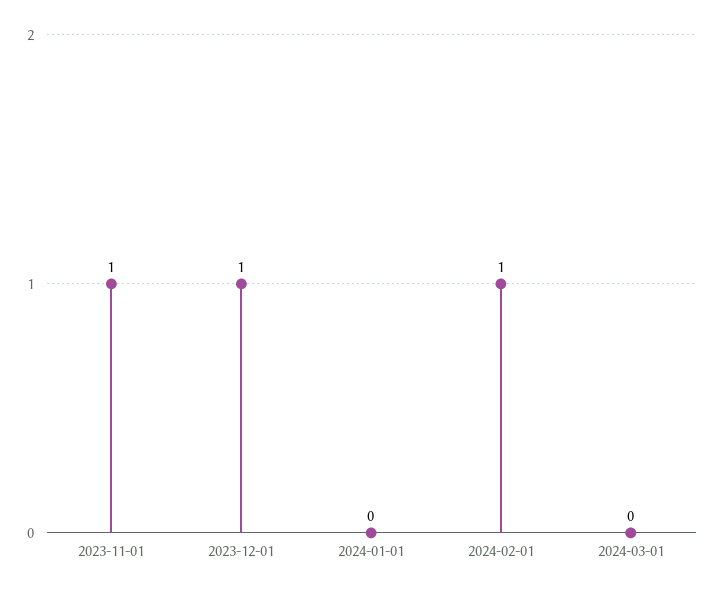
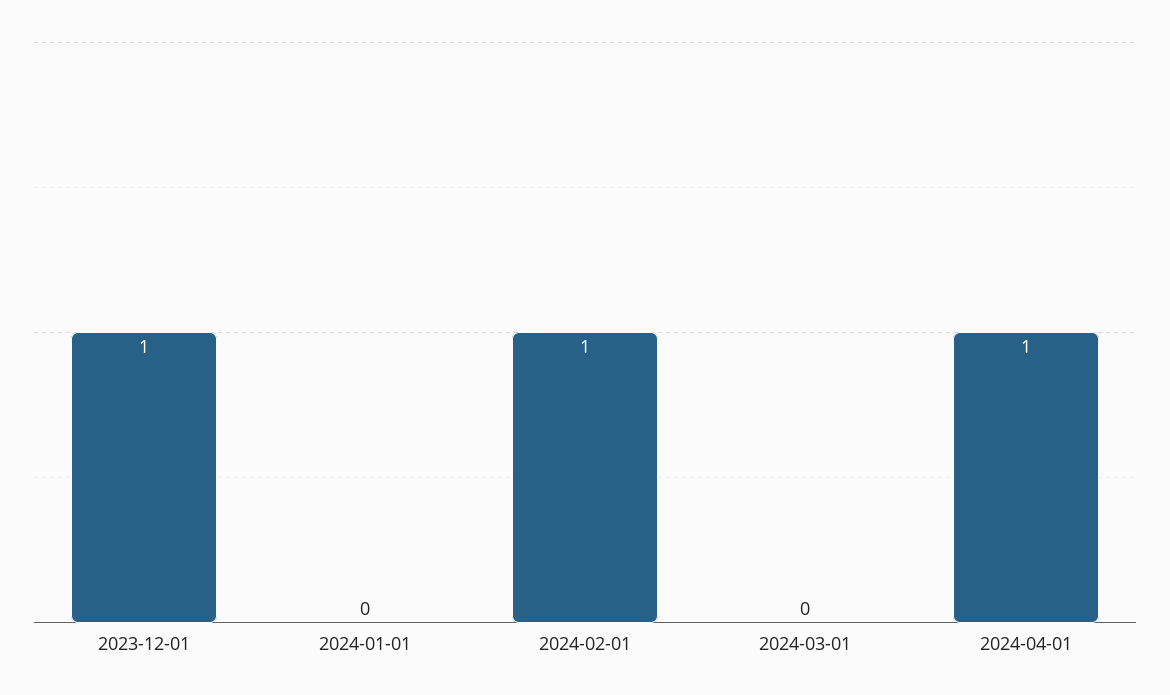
2023-11-01: 1 -> none
2024-04-01: none -> 1

